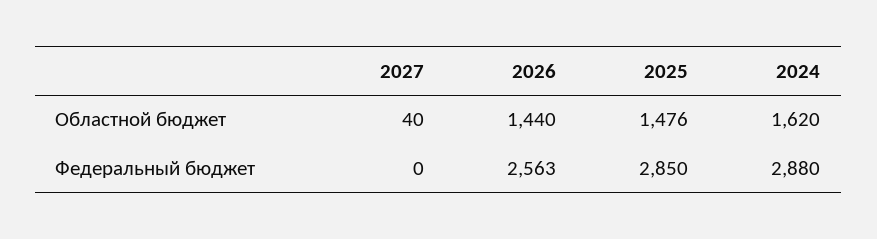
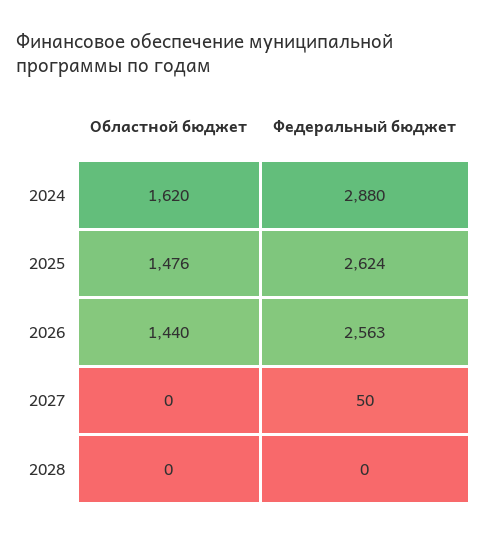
2027, Областной бюджет: 40 -> 0
2027, Федеральный бюджет: 0 -> 50
2025, Федеральный бюджет: 2850 -> 2624
2028, Областной бюджет: none -> 0
2028, Федеральный бюджет: none -> 0

